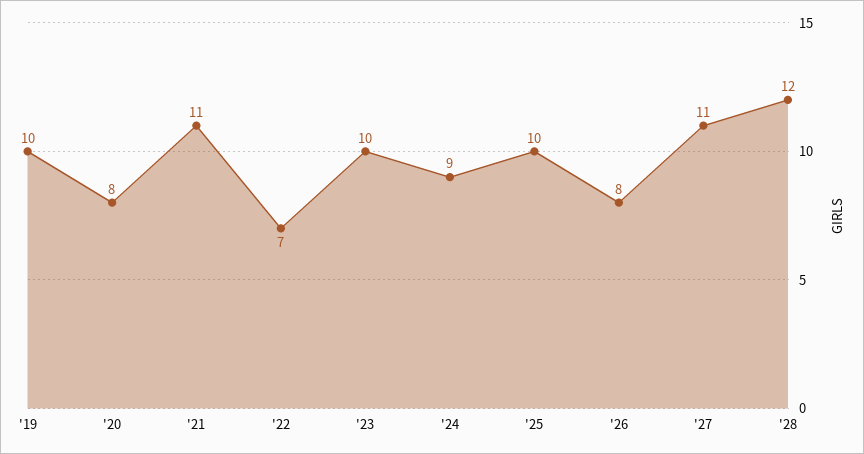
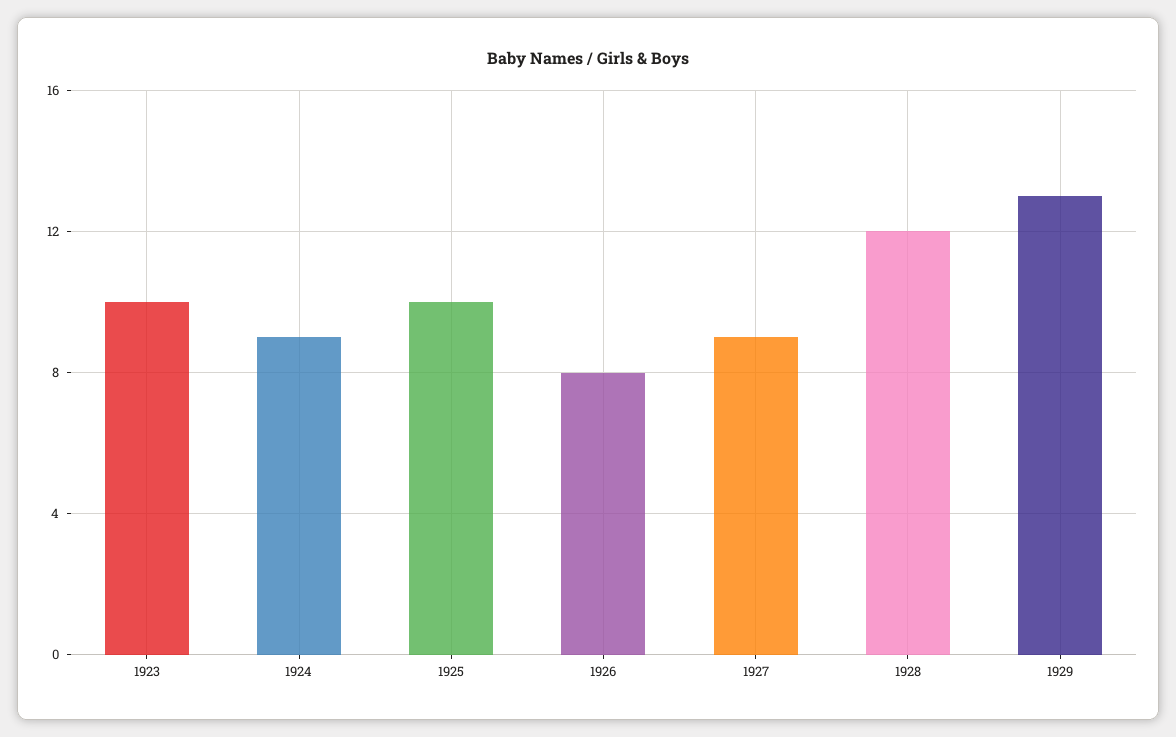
'19: 10 -> none
'20: 8 -> none
'21: 11 -> none
'22: 7 -> none
'27: 11 -> 9
1929: none -> 13

